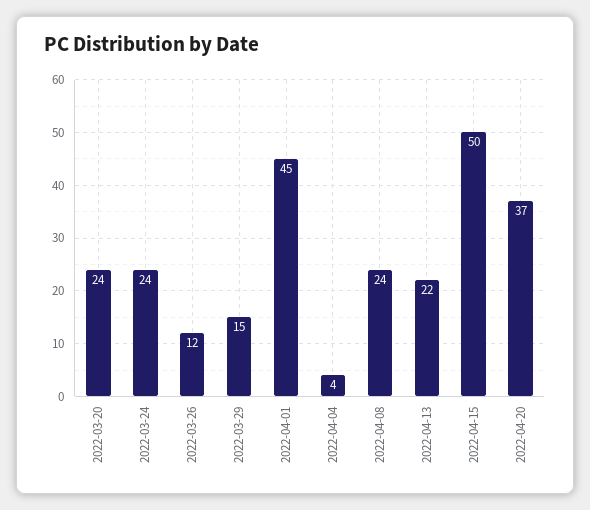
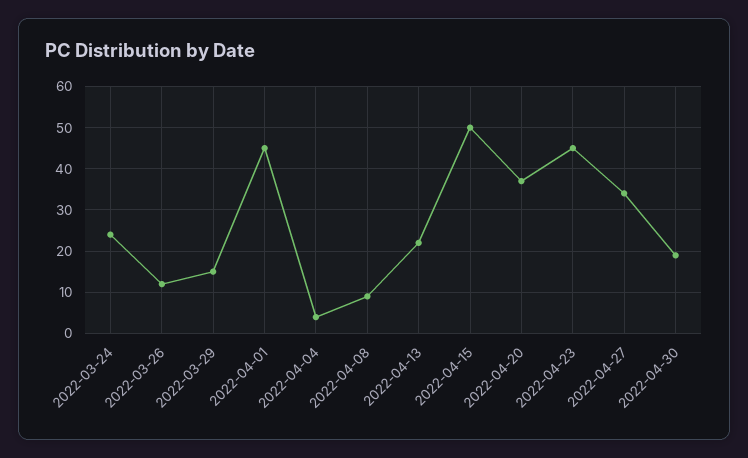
2022-03-20: 24 -> none
2022-04-08: 24 -> 10
2022-04-23: none -> 45
2022-04-27: none -> 35
2022-04-30: none -> 20

